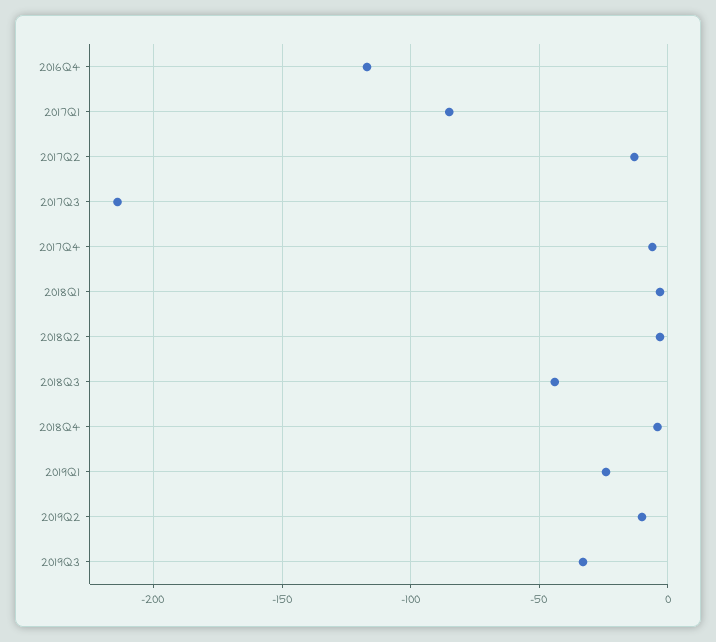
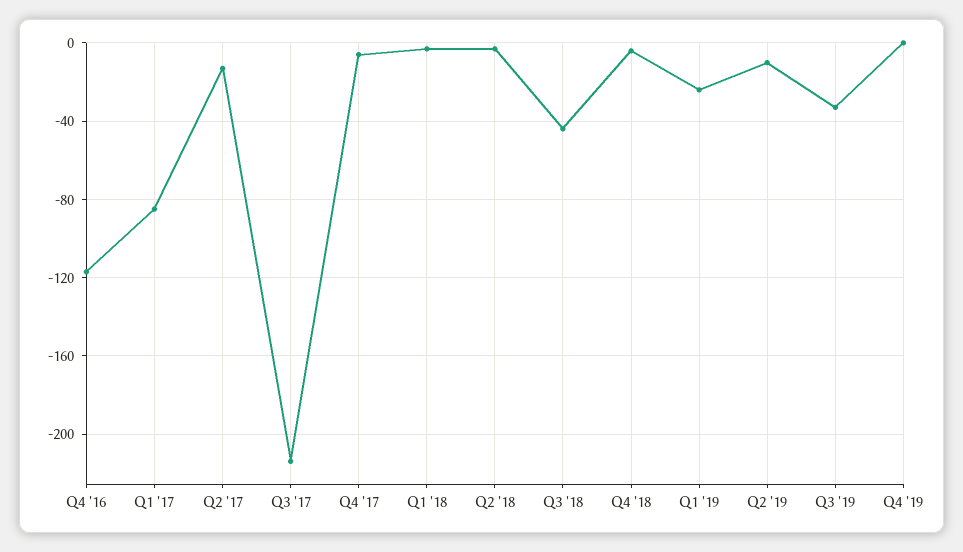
Q4 '19: none -> 0

